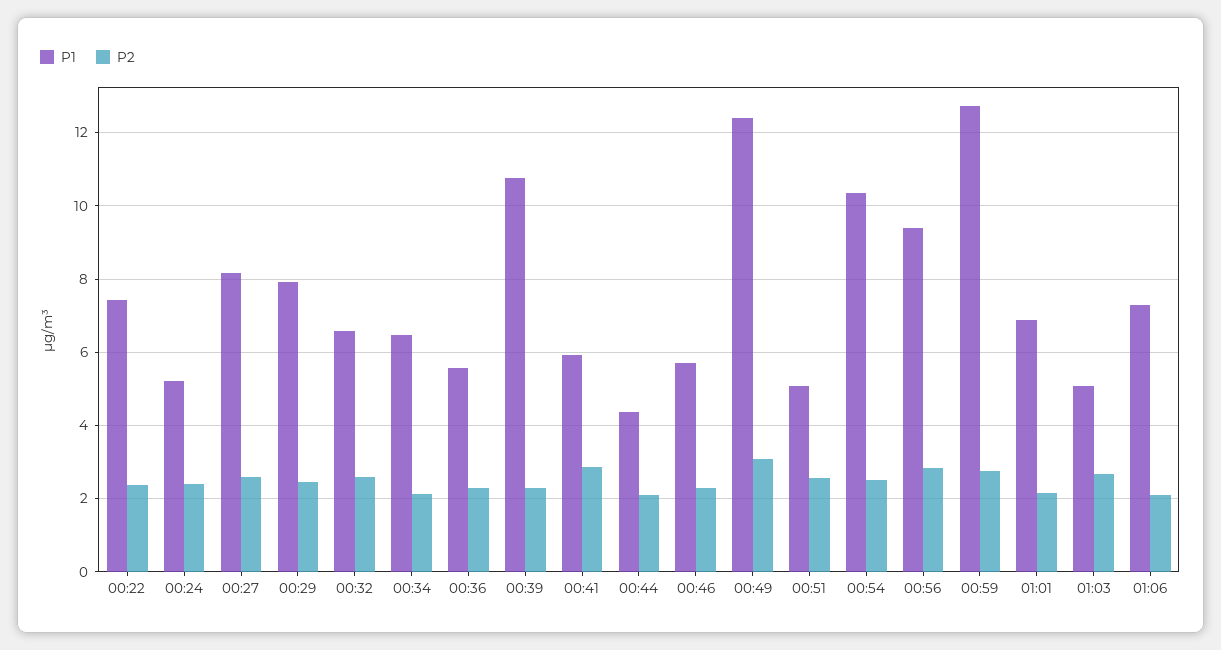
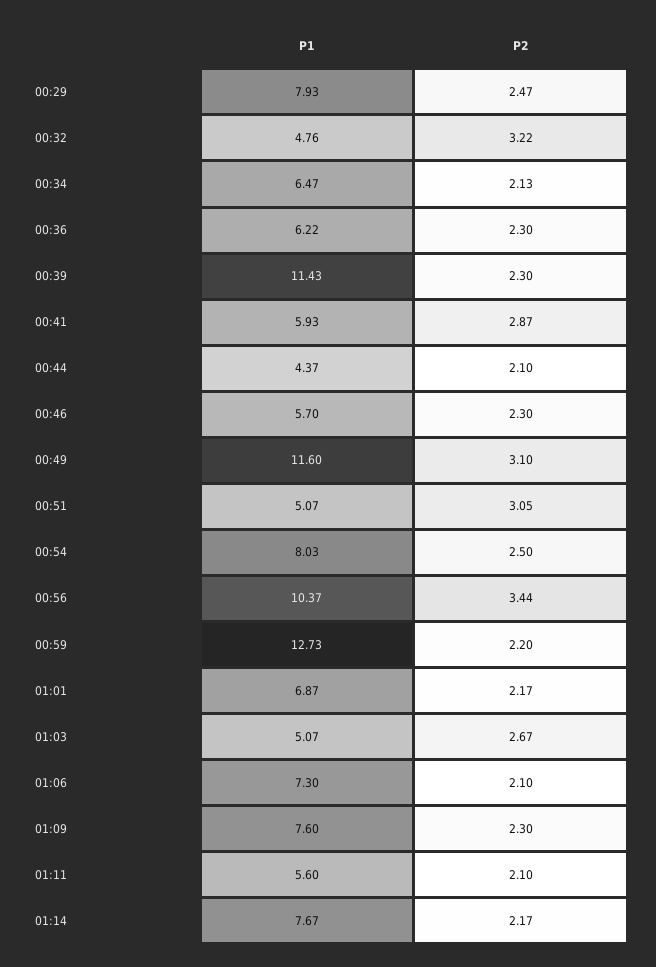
P1, 00:22: 7.4 -> none
P2, 00:22: 2.4 -> none
P1, 00:24: 5.2 -> none
P2, 00:24: 2.4 -> none
P1, 00:27: 8.2 -> none
P2, 00:27: 2.6 -> none
P1, 00:32: 6.6 -> 4.76
P2, 00:32: 2.6 -> 3.22
P1, 00:36: 5.6 -> 6.22
P1, 00:39: 10.8 -> 11.43
P1, 00:49: 12.4 -> 11.6
P2, 00:51: 2.6 -> 3.05
P1, 00:54: 10.4 -> 8.03
P1, 00:56: 9.4 -> 10.37
P2, 00:56: 2.8 -> 3.44
P2, 00:59: 2.8 -> 2.2
P1, 01:09: none -> 7.6
P2, 01:09: none -> 2.3
P1, 01:11: none -> 5.6
P2, 01:11: none -> 2.1
P1, 01:14: none -> 7.67
P2, 01:14: none -> 2.17

